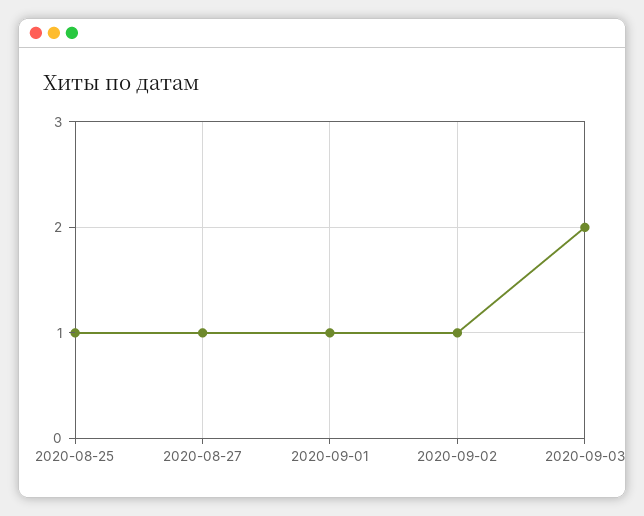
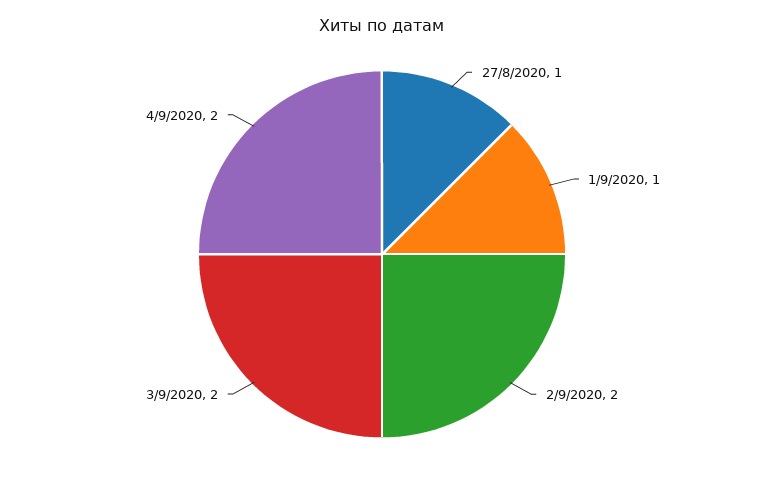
2020-08-25: 1 -> none
2020-09-02: 1 -> 2
4/9/2020: none -> 2

